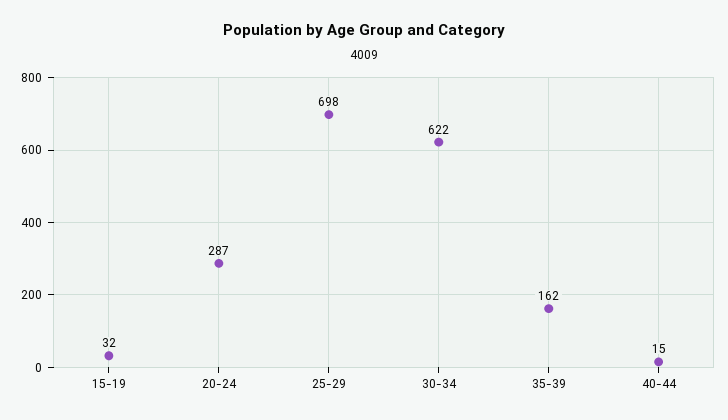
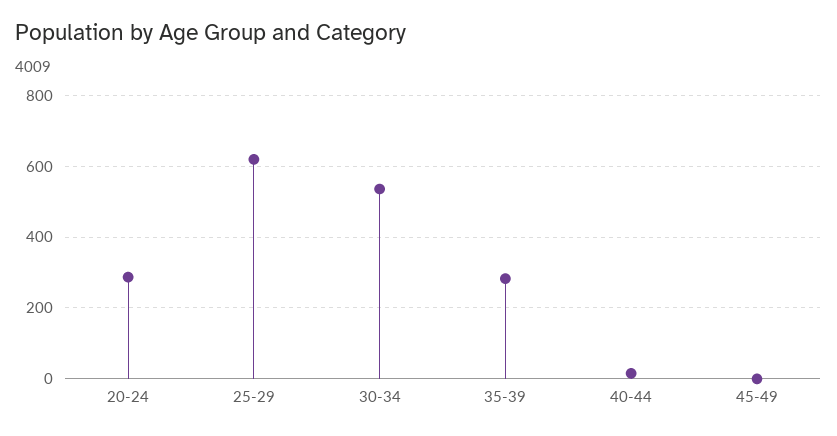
15-19: 32 -> none
25-29: 698 -> 620
30-34: 622 -> 540
35-39: 162 -> 280
45-49: none -> 0

